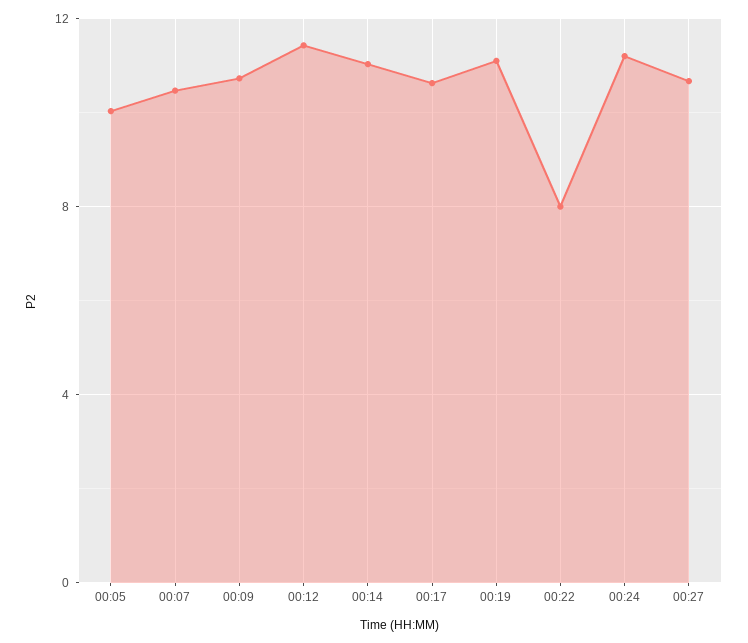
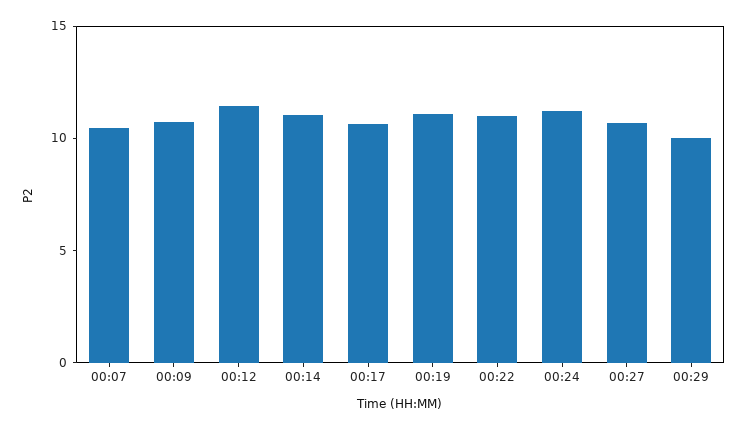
00:05: 10 -> none
00:22: 8 -> 11
00:29: none -> 10

